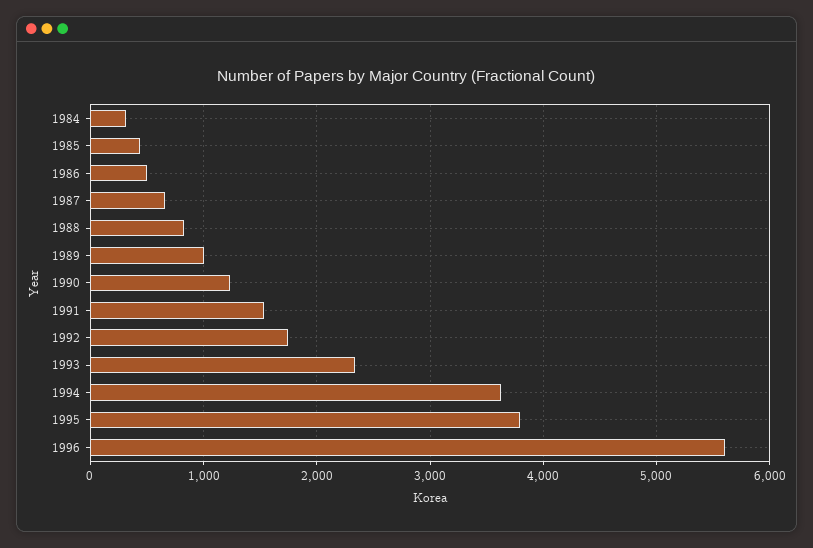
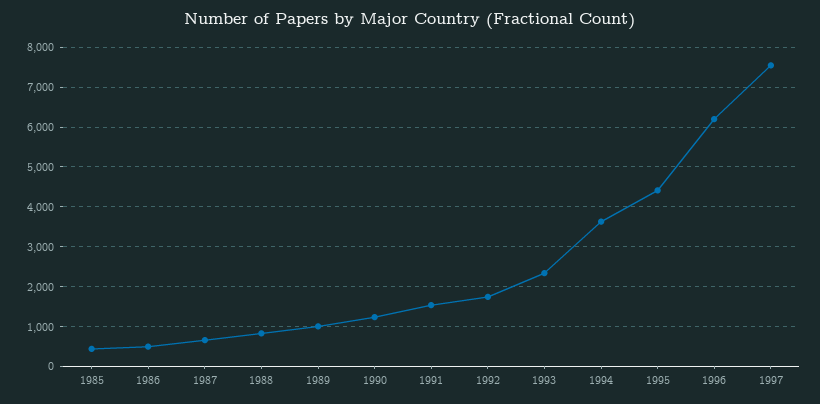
1984: 300 -> none
1995: 3800 -> 4400
1996: 5600 -> 6200
1997: none -> 7600

